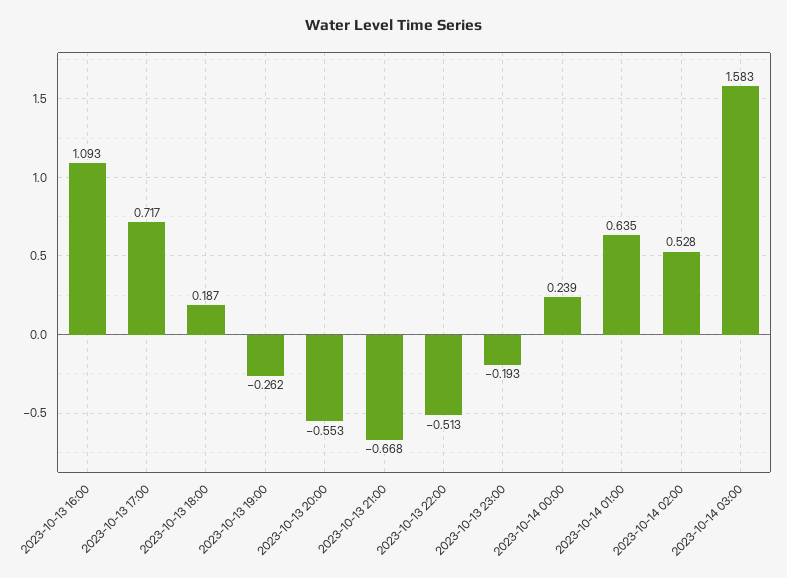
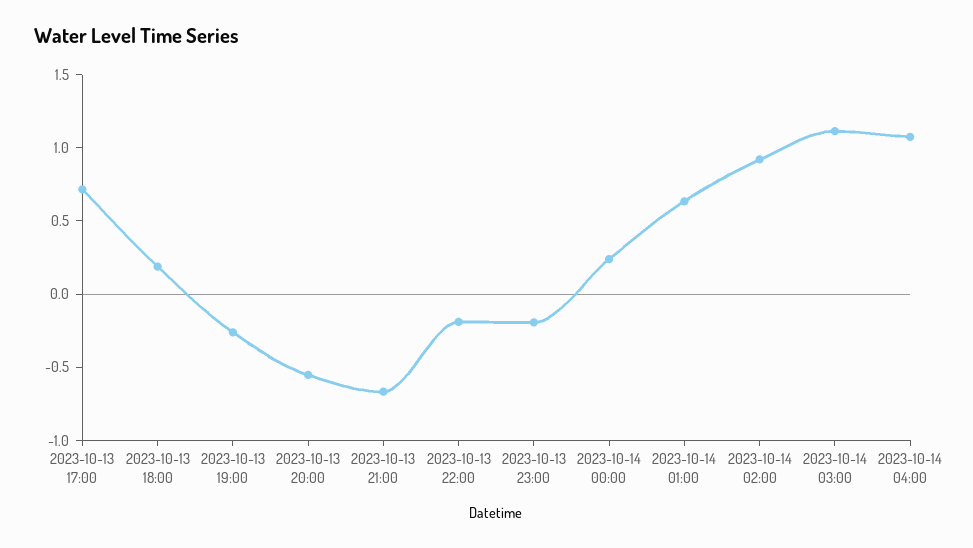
2023-10-13 16:00: 1.093 -> none
2023-10-13 22:00: -0.513 -> -0.2
2023-10-14 02:00: 0.528 -> 0.9
2023-10-14 03:00: 1.583 -> 1.1
2023-10-14 04:00: none -> 1.1

